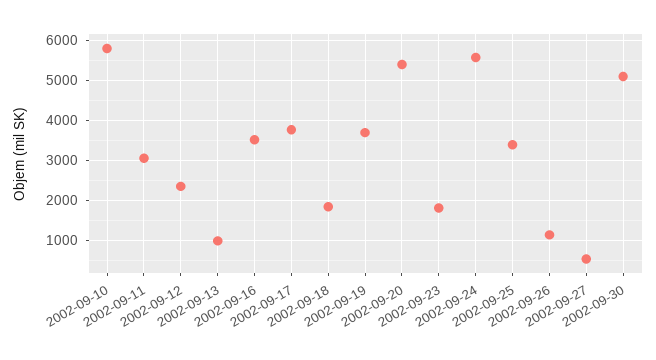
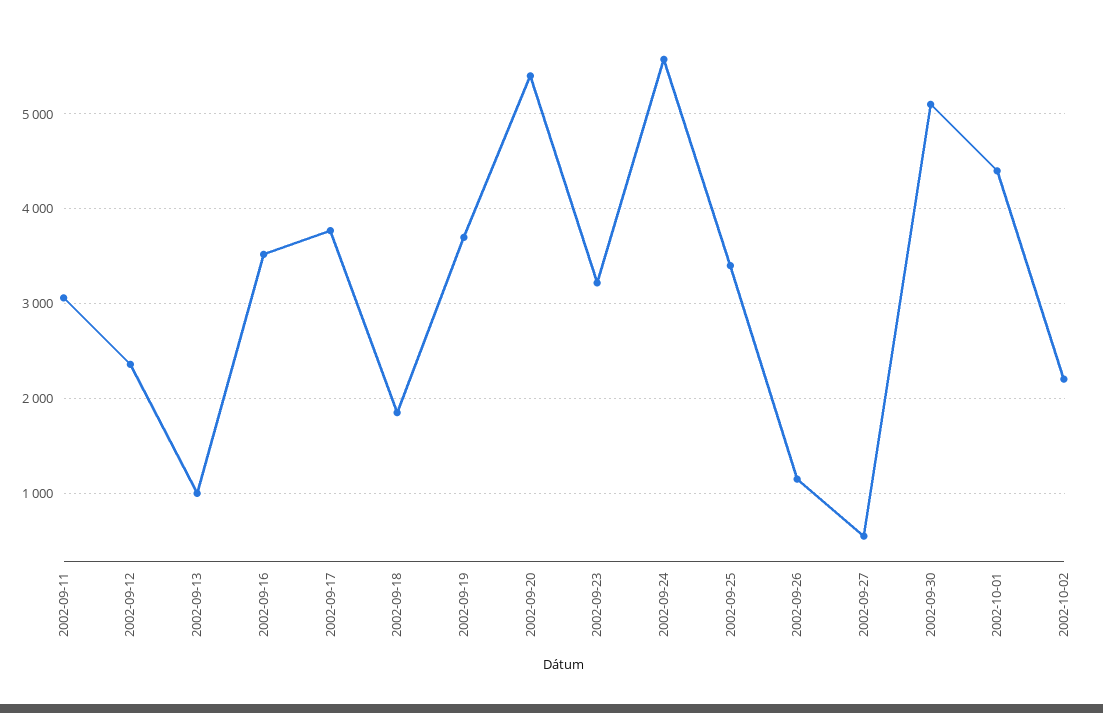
2002-09-10: 5800 -> none
2002-09-23: 1800 -> 3200
2002-10-01: none -> 4400
2002-10-02: none -> 2200

